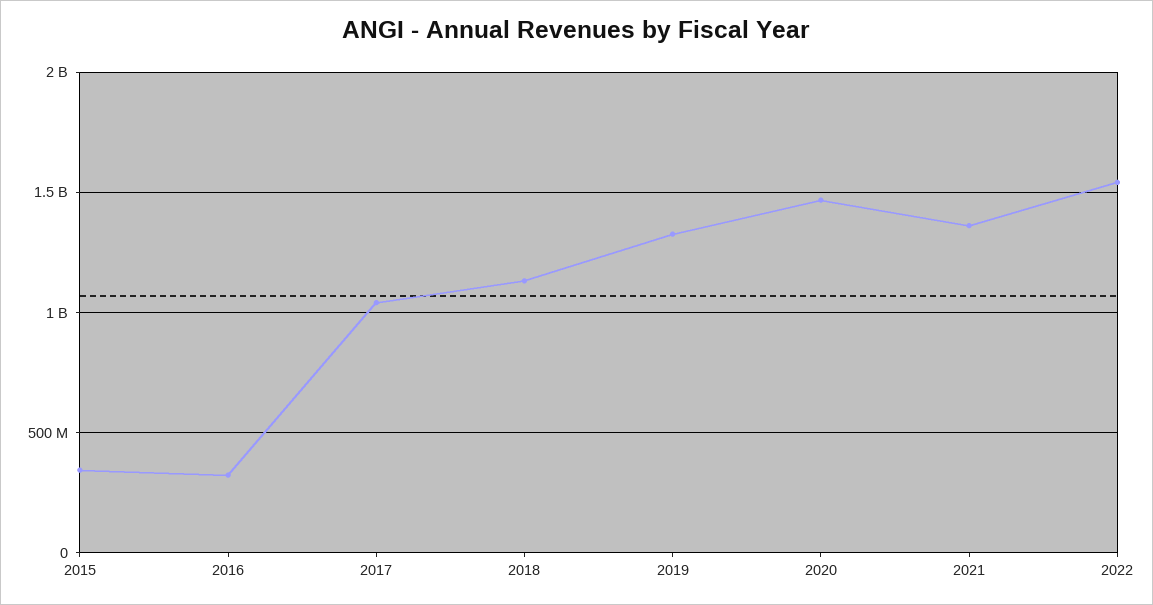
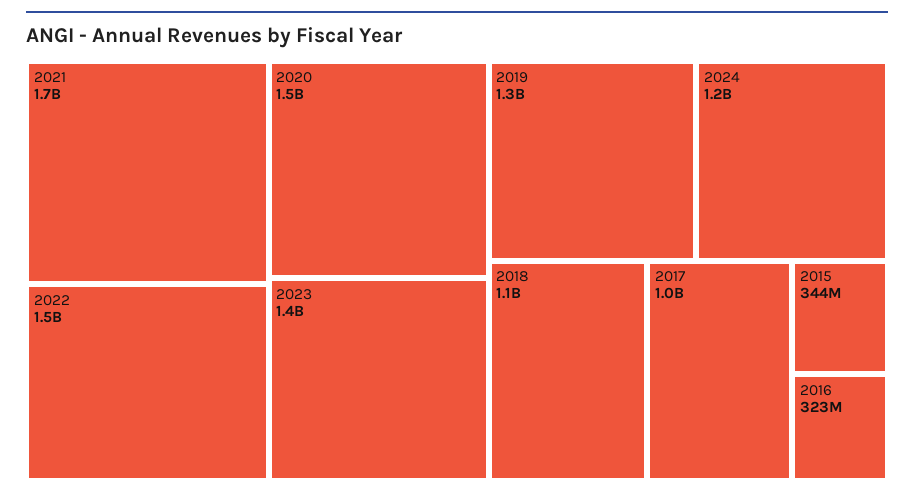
2021: 1350000000 -> 1700000000
2023: none -> 1400000000
2024: none -> 1200000000

